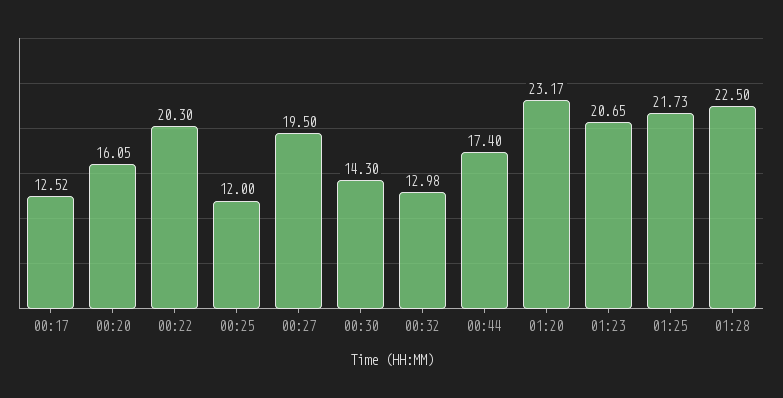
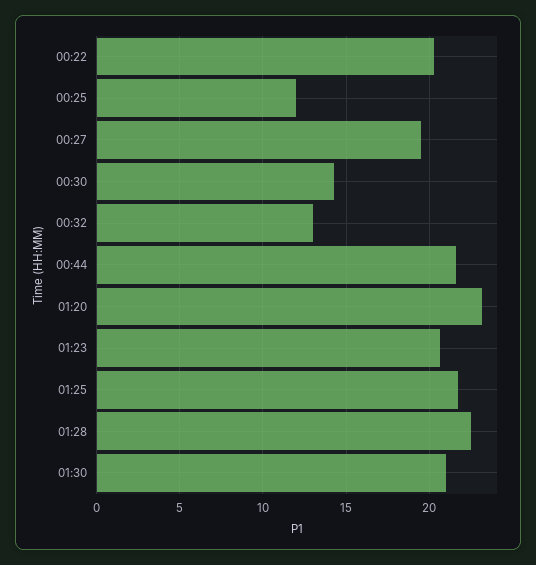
00:17: 12.52 -> none
00:20: 16.05 -> none
00:44: 17.4 -> 21.5
01:30: none -> 21

